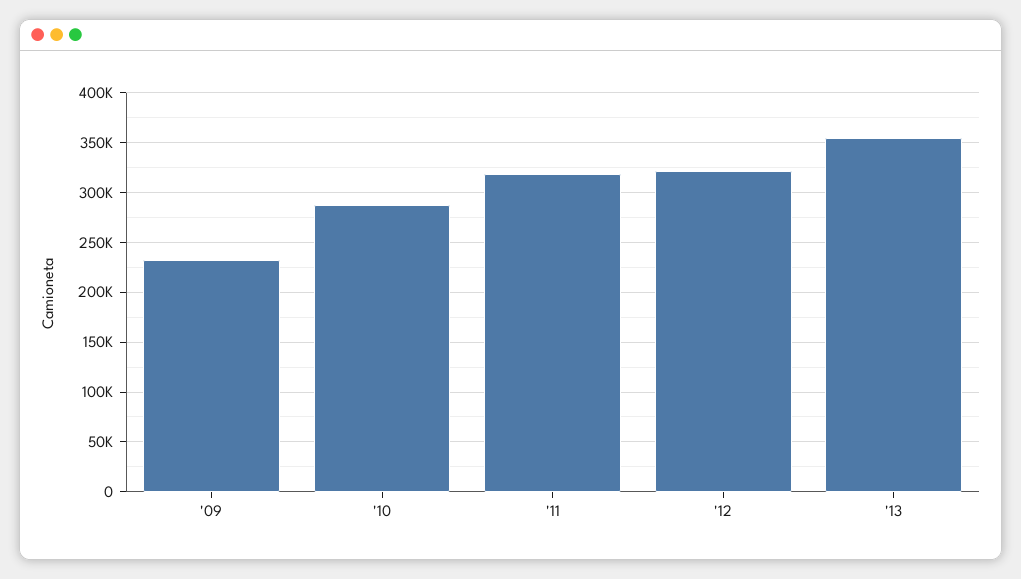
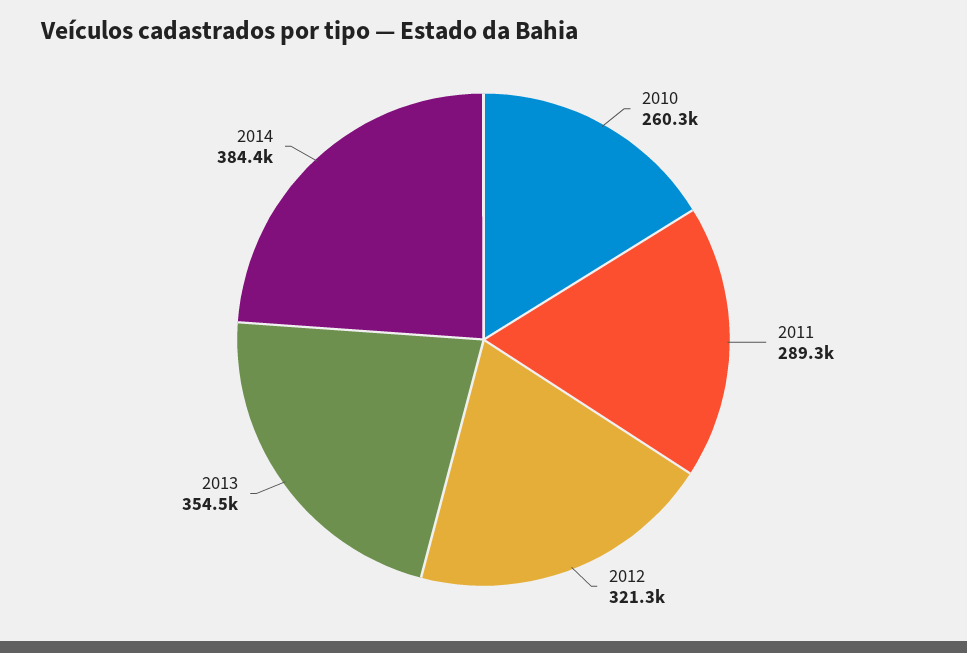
'09: 230000 -> none
'10: 290000 -> 260300
'11: 320000 -> 289300
2014: none -> 384400

